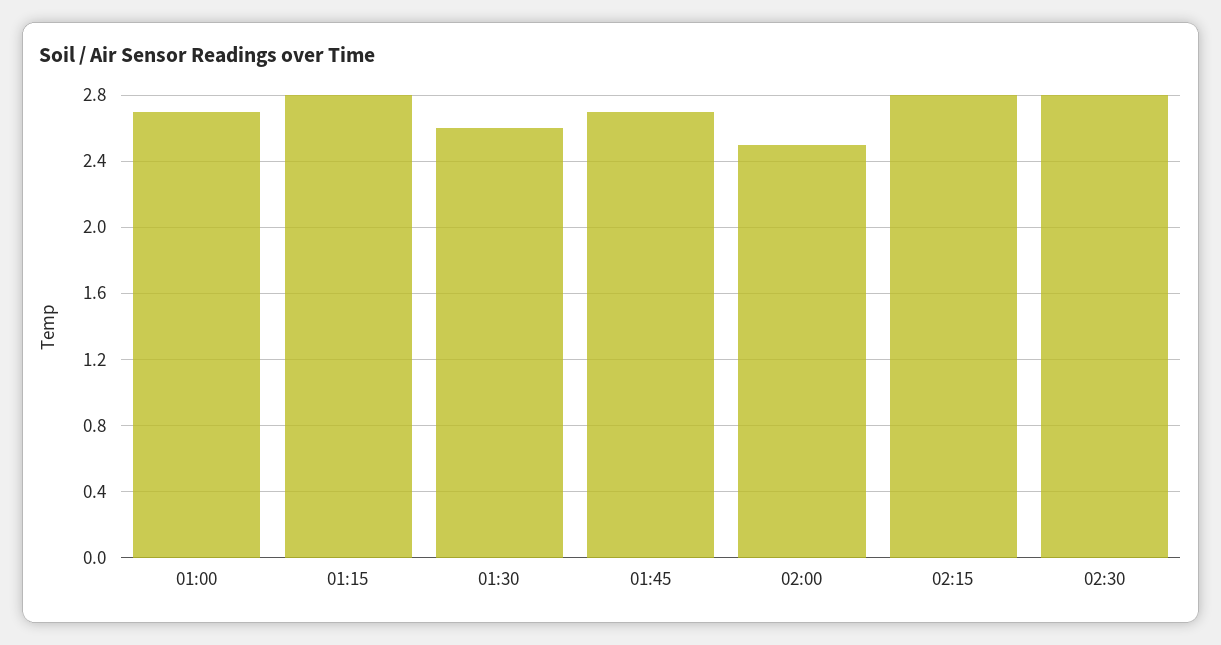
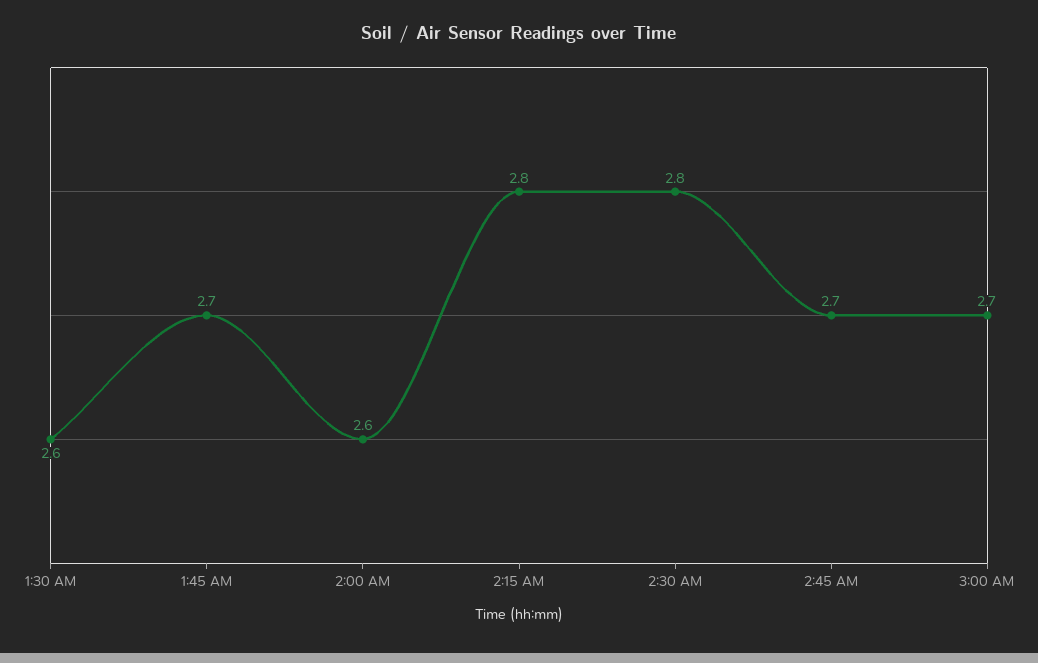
01:00: 2.7 -> none
01:15: 2.8 -> none
02:00: 2.5 -> 2.6
2:45 AM: none -> 2.7
3:00 AM: none -> 2.7

